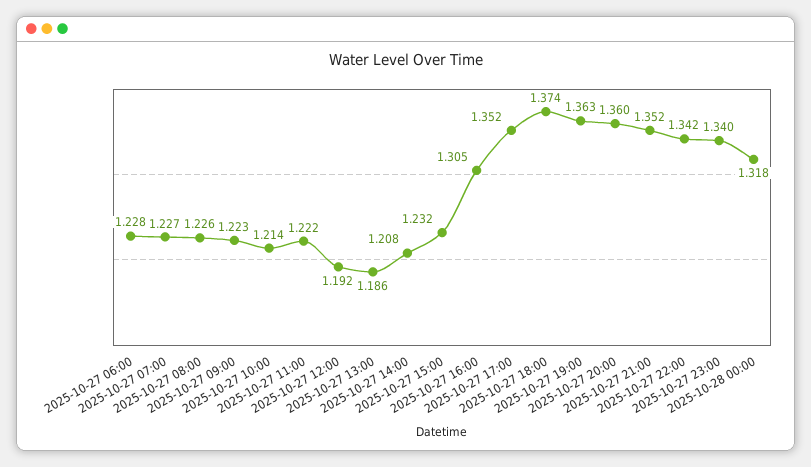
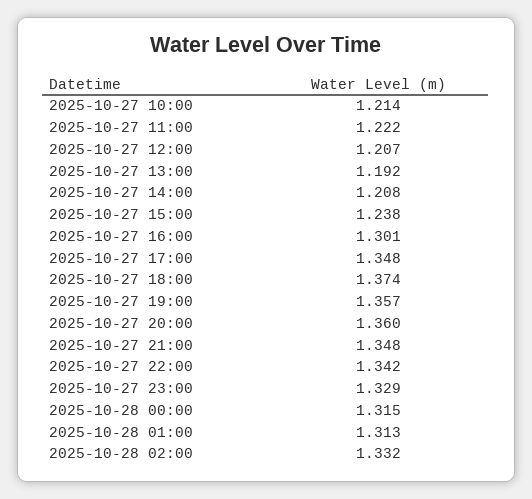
2025-10-27 06:00: 1.228 -> none
2025-10-27 07:00: 1.227 -> none
2025-10-27 08:00: 1.226 -> none
2025-10-27 09:00: 1.223 -> none
2025-10-27 12:00: 1.192 -> 1.207
2025-10-27 13:00: 1.186 -> 1.192
2025-10-27 15:00: 1.232 -> 1.238
2025-10-27 16:00: 1.305 -> 1.301
2025-10-27 17:00: 1.352 -> 1.348
2025-10-27 19:00: 1.363 -> 1.357
2025-10-27 21:00: 1.352 -> 1.348
2025-10-27 23:00: 1.34 -> 1.329
2025-10-28 00:00: 1.318 -> 1.315
2025-10-28 01:00: none -> 1.313
2025-10-28 02:00: none -> 1.332

